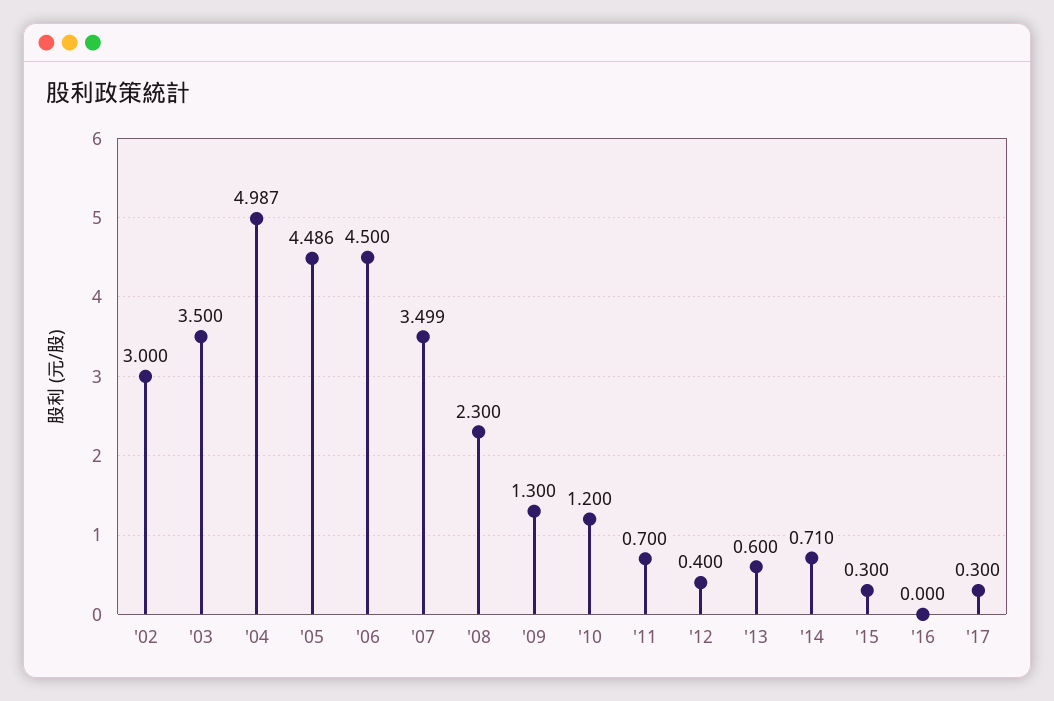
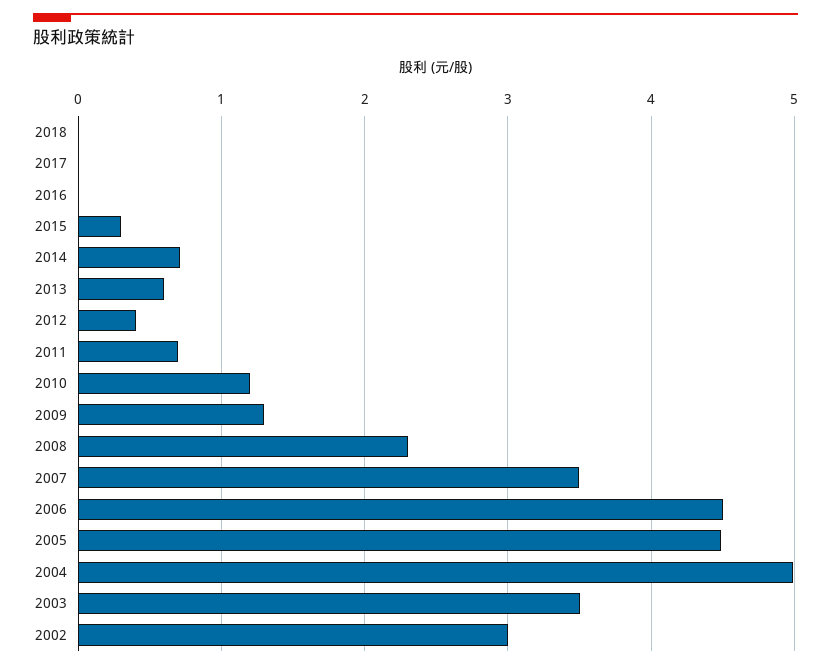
'17: 0.3 -> 0
2018: none -> 0

